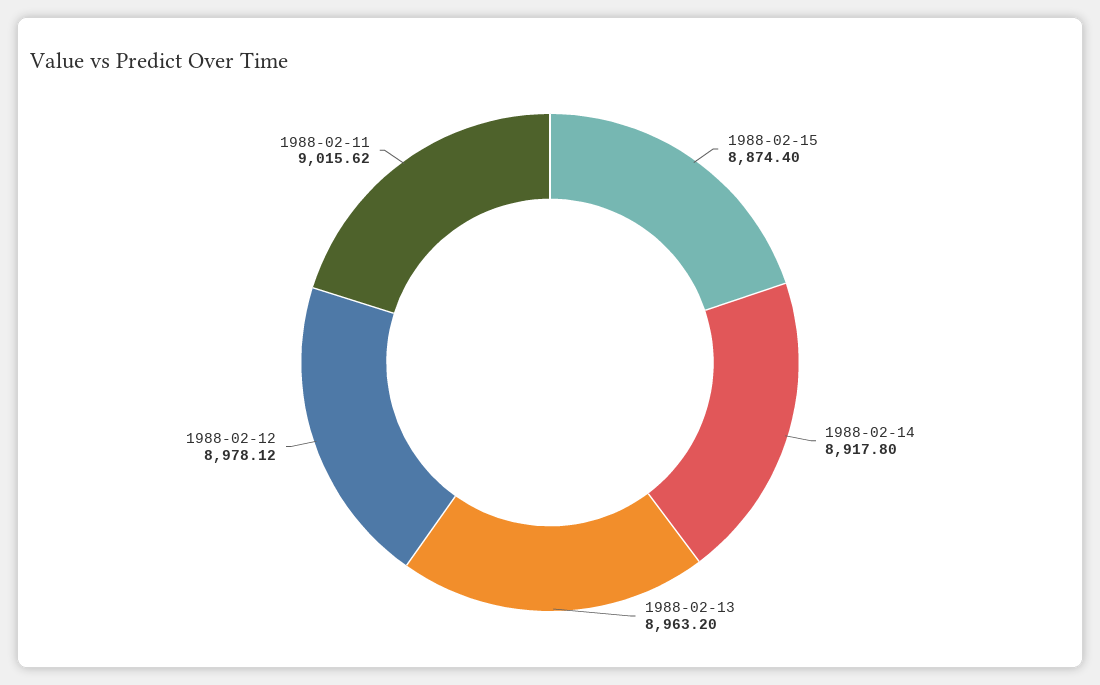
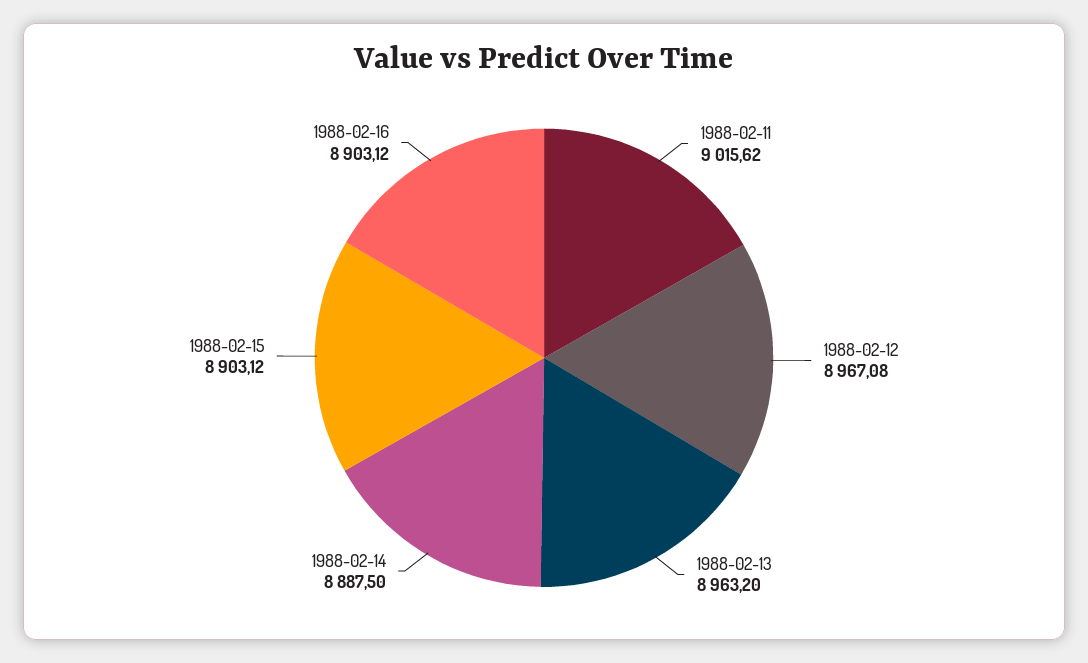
1988-02-15: 8874.4 -> 8903.12
1988-02-14: 8917.8 -> 8887.5
1988-02-12: 8978.12 -> 8967.08
1988-02-16: none -> 8903.12

